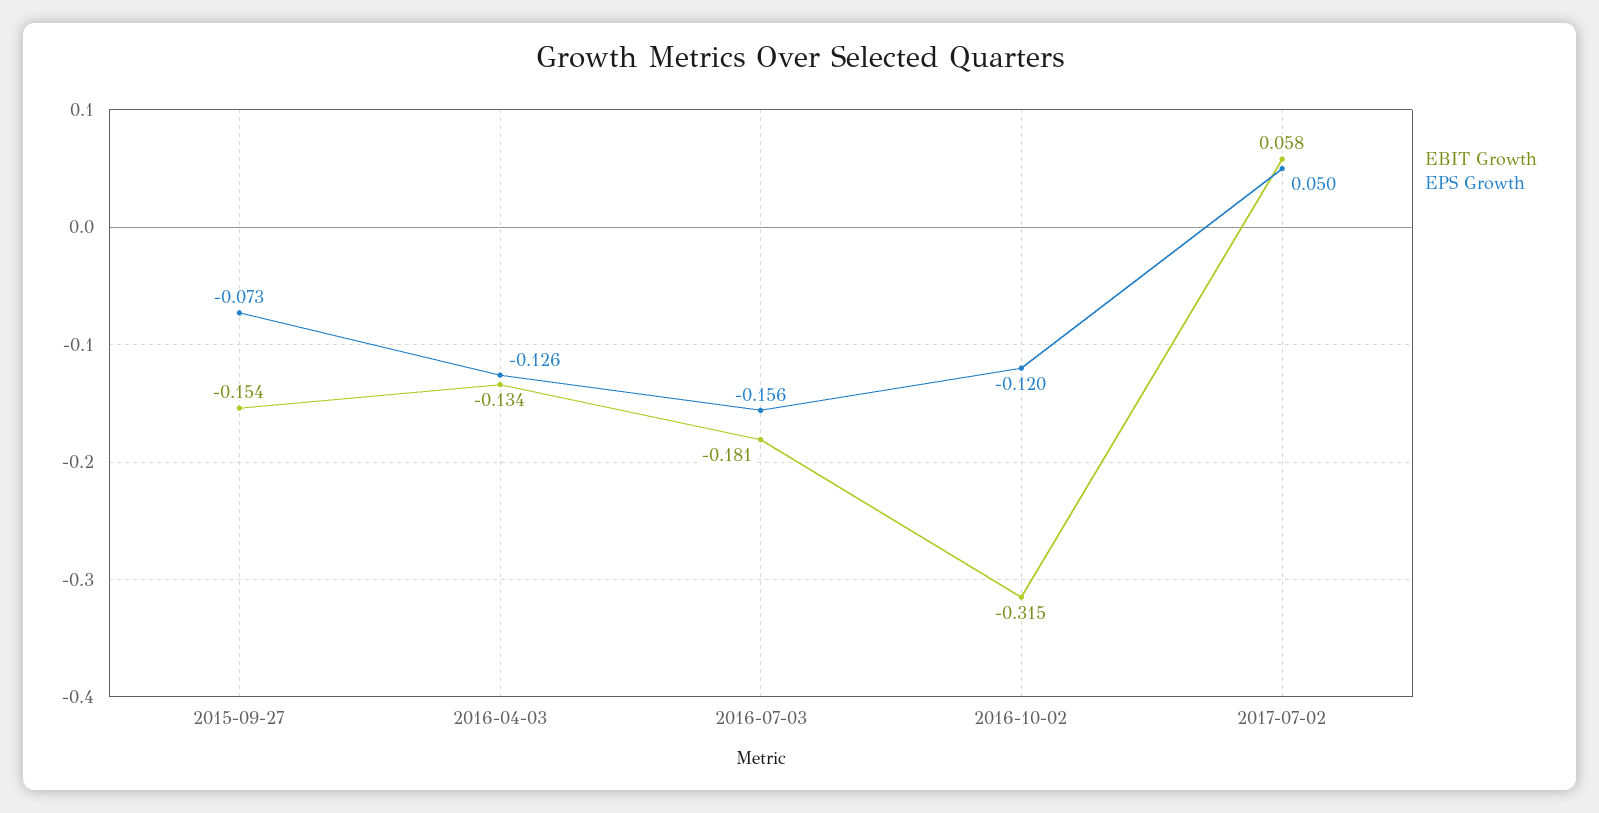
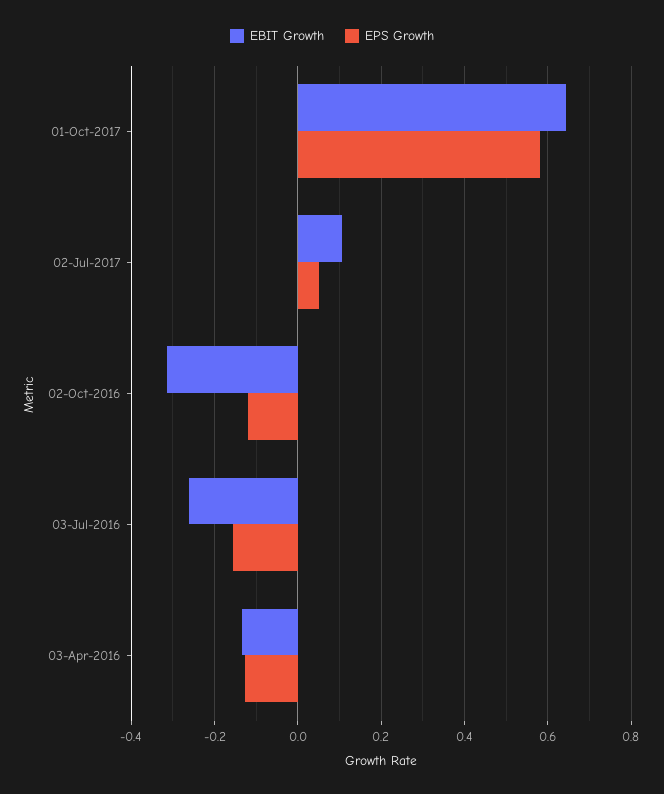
EBIT Growth, 2015-09-27: -0.154 -> none
EPS Growth, 2015-09-27: -0.073 -> none
EBIT Growth, 2016-07-03: -0.181 -> -0.26
EBIT Growth, 2017-07-02: 0.058 -> 0.1
EBIT Growth, 01-Oct-2017: none -> 0.64
EPS Growth, 01-Oct-2017: none -> 0.58

